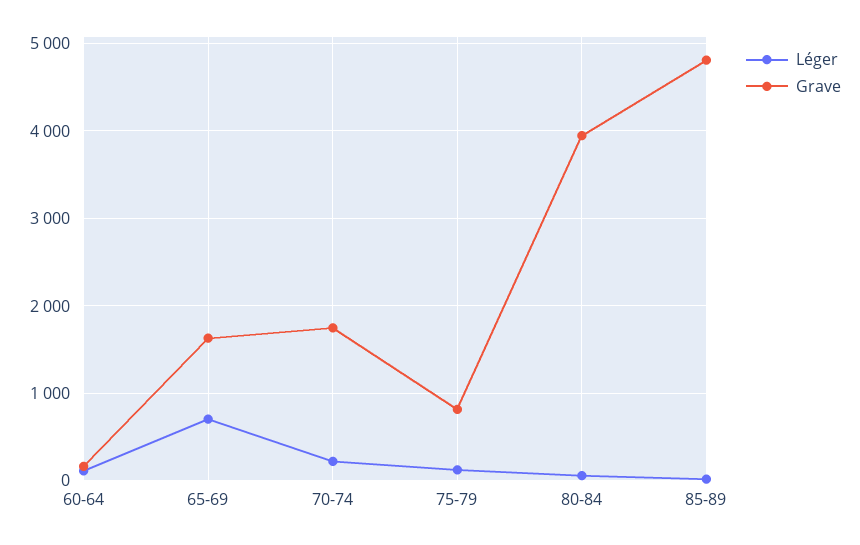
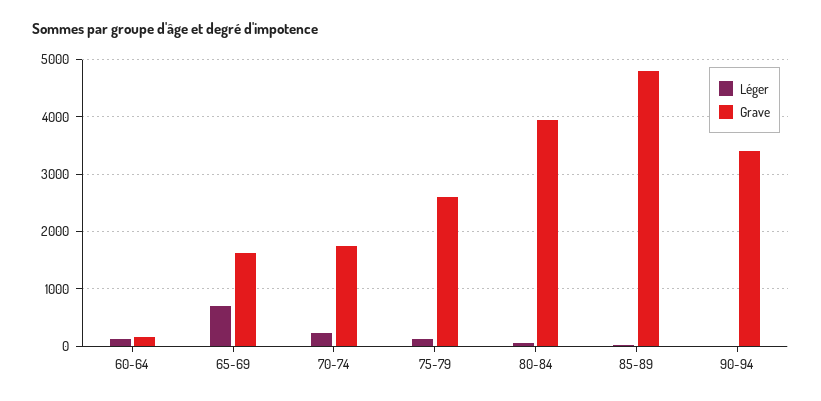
Grave, 75-79: 800 -> 2600
Léger, 90-94: none -> 0
Grave, 90-94: none -> 3400

